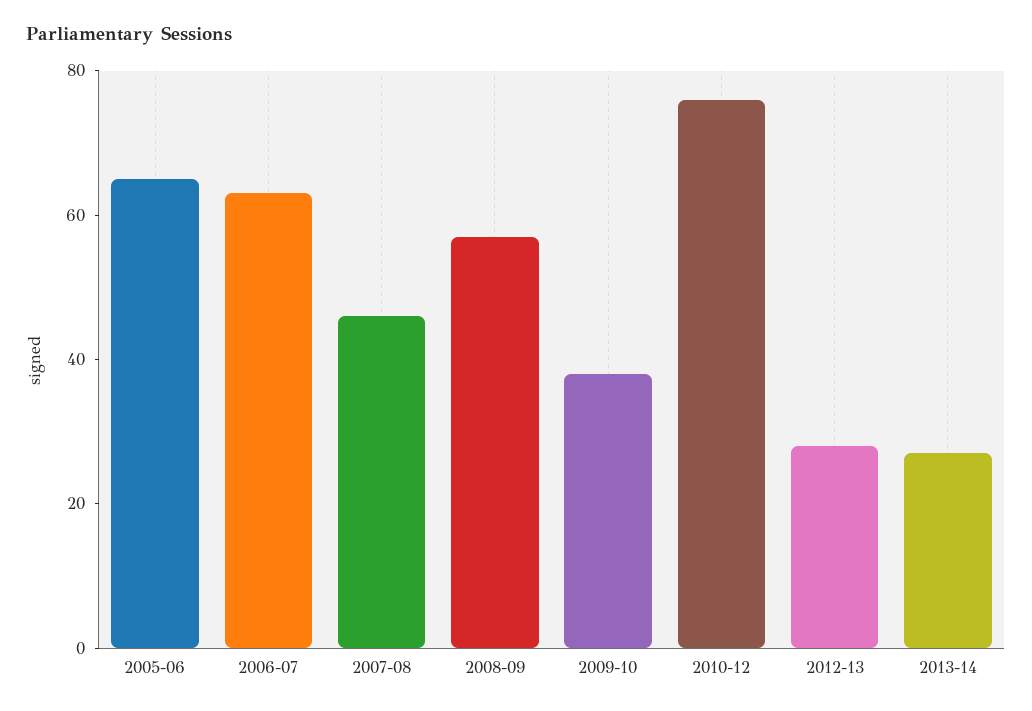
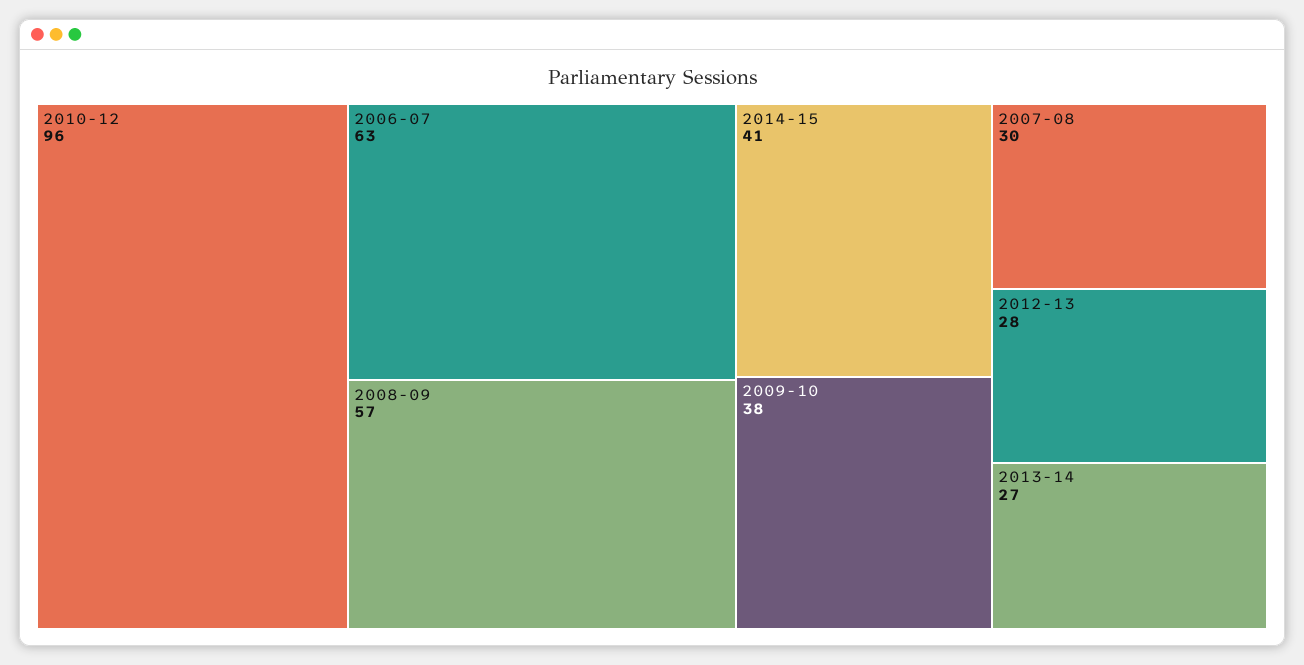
2005-06: 65 -> none
2007-08: 45 -> 30
2010-12: 75 -> 96
2014-15: none -> 41

